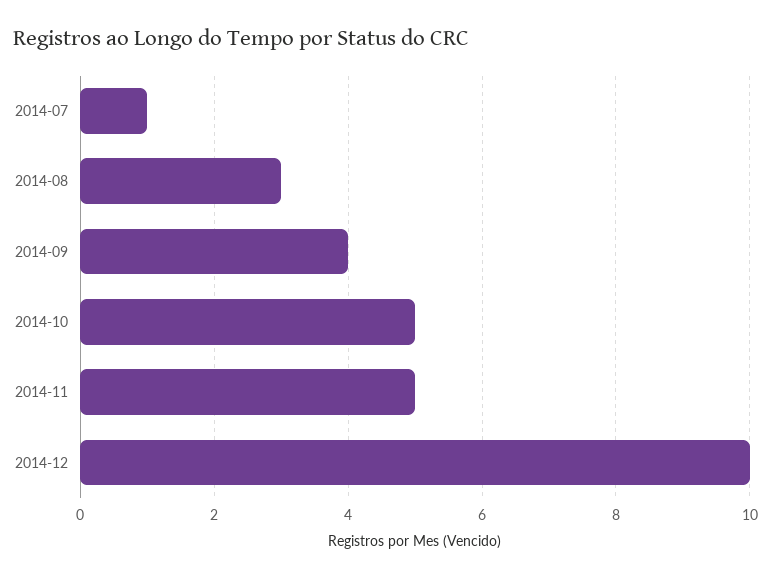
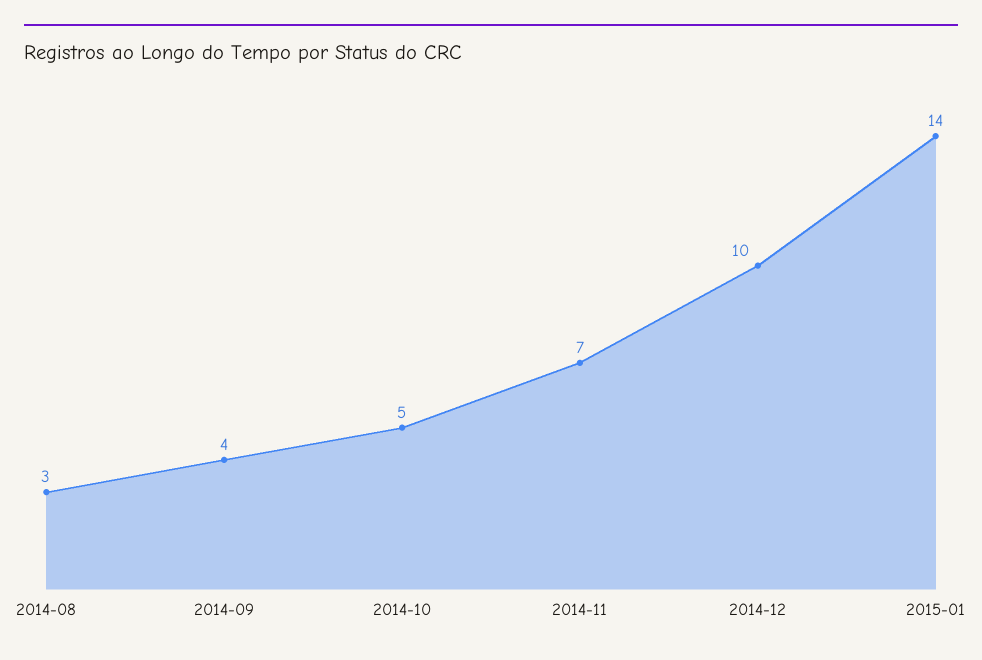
2014-07: 1 -> none
2014-11: 5 -> 7
2015-01: none -> 14

